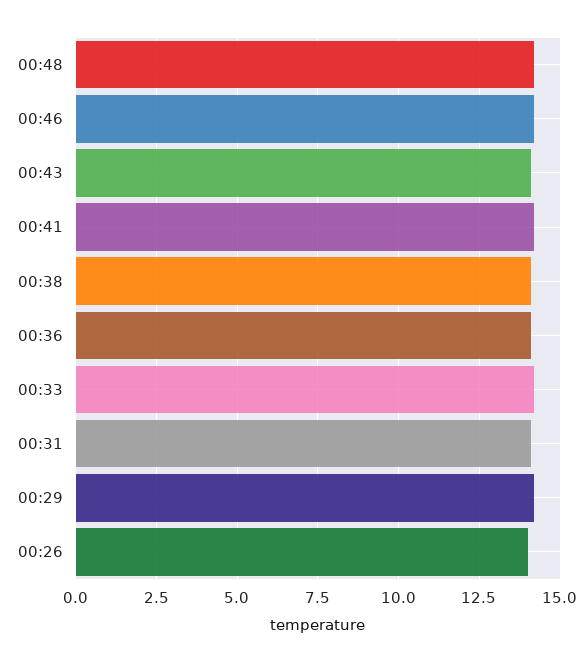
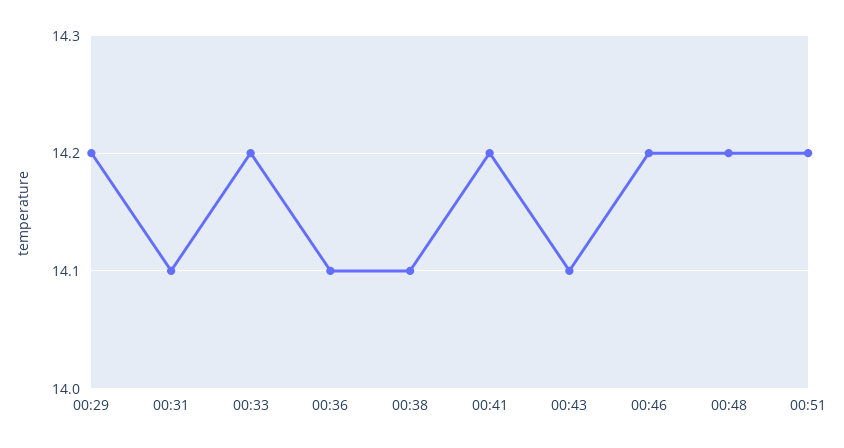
00:26: 14 -> none
00:51: none -> 14.2

